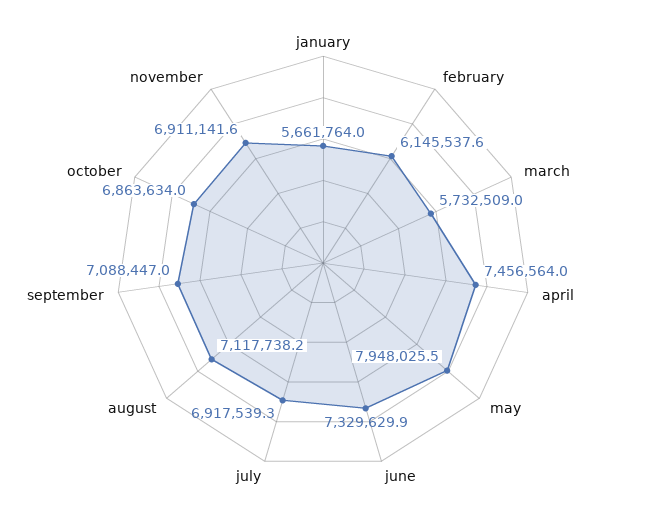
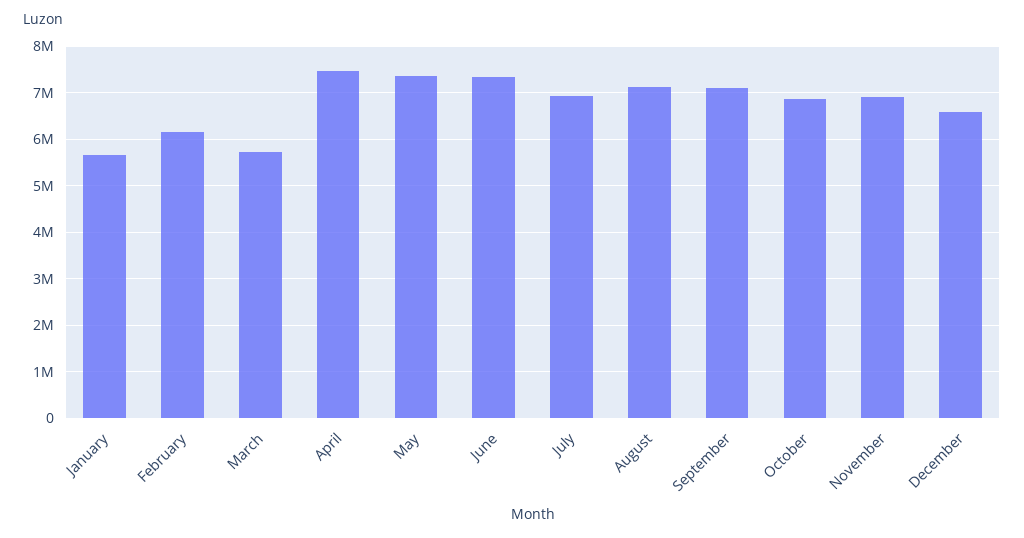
may: 7948025.5 -> 7400000
December: none -> 6600000

